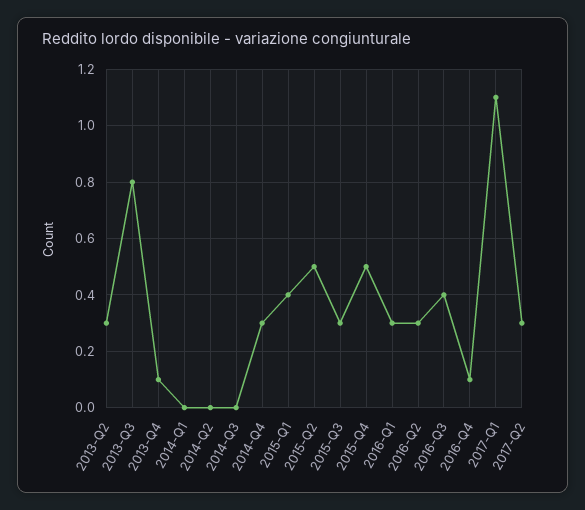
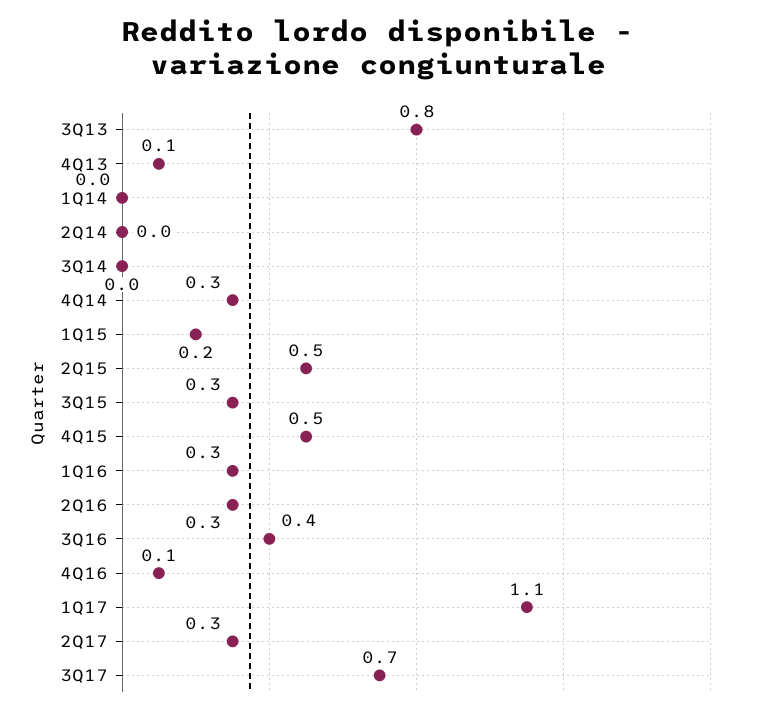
2013-Q2: 0.3 -> none
2015-Q1: 0.4 -> 0.2
3Q17: none -> 0.7

